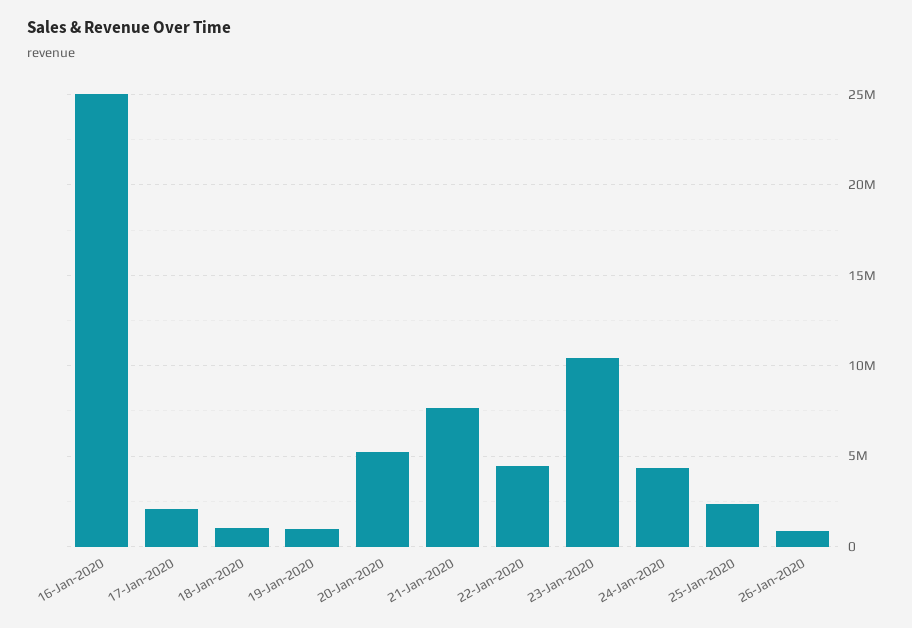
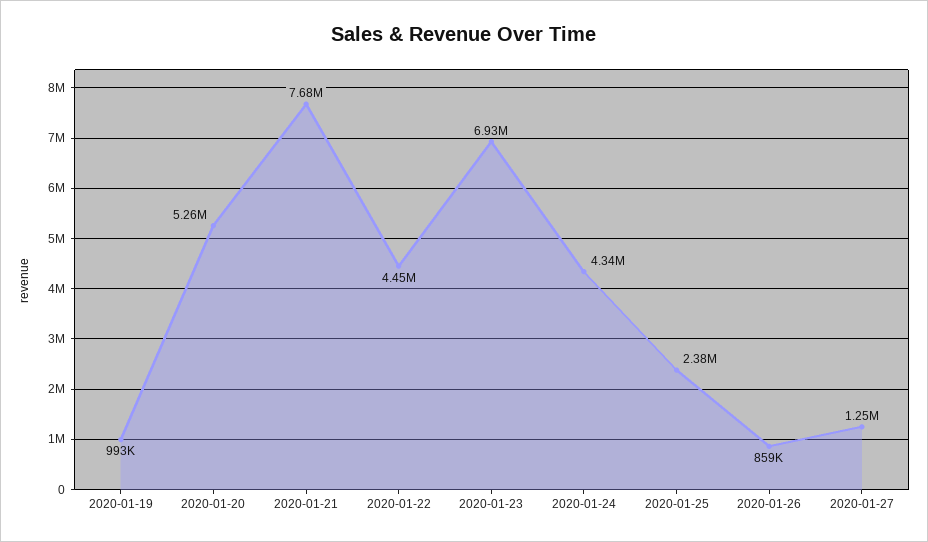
16-Jan-2020: 25000000 -> none
17-Jan-2020: 2000000 -> none
18-Jan-2020: 1000000 -> none
23-Jan-2020: 10500000 -> 6930000
2020-01-27: none -> 1250000

